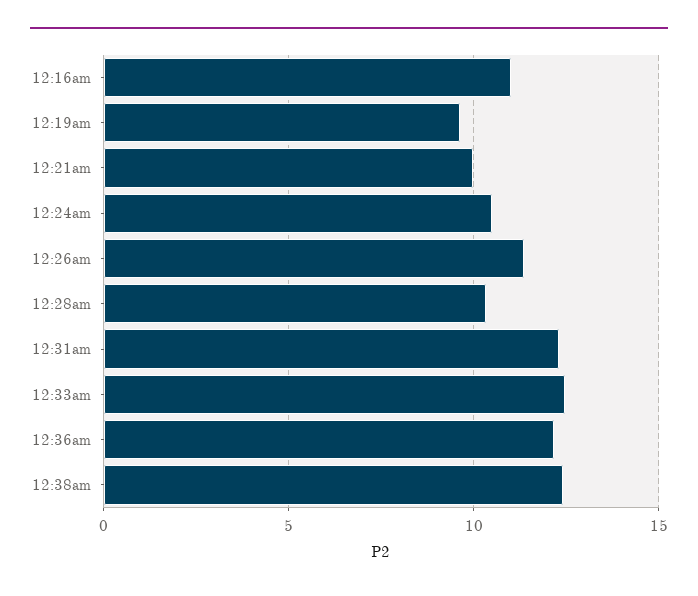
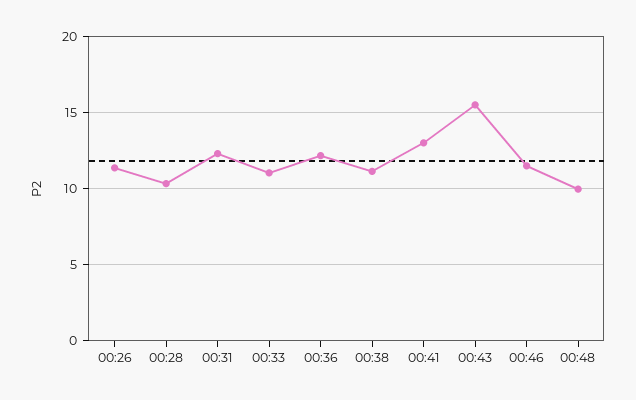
12:16am: 11 -> none
12:19am: 9.5 -> none
12:21am: 10 -> none
12:24am: 10.5 -> none
12:33am: 12.5 -> 11
12:38am: 12.5 -> 11
00:41: none -> 13
00:43: none -> 15.5
00:46: none -> 11.5
00:48: none -> 10

